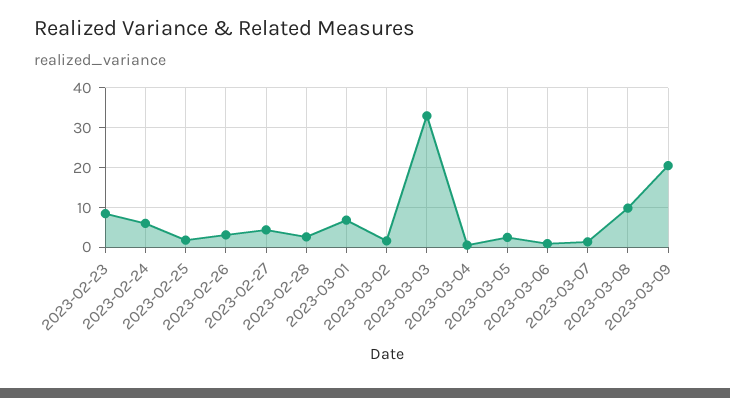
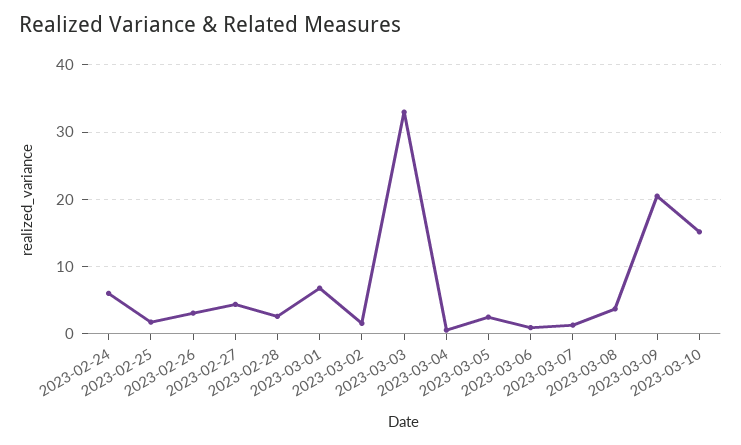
2023-02-23: 8 -> none
2023-03-08: 10 -> 4
2023-03-10: none -> 15

